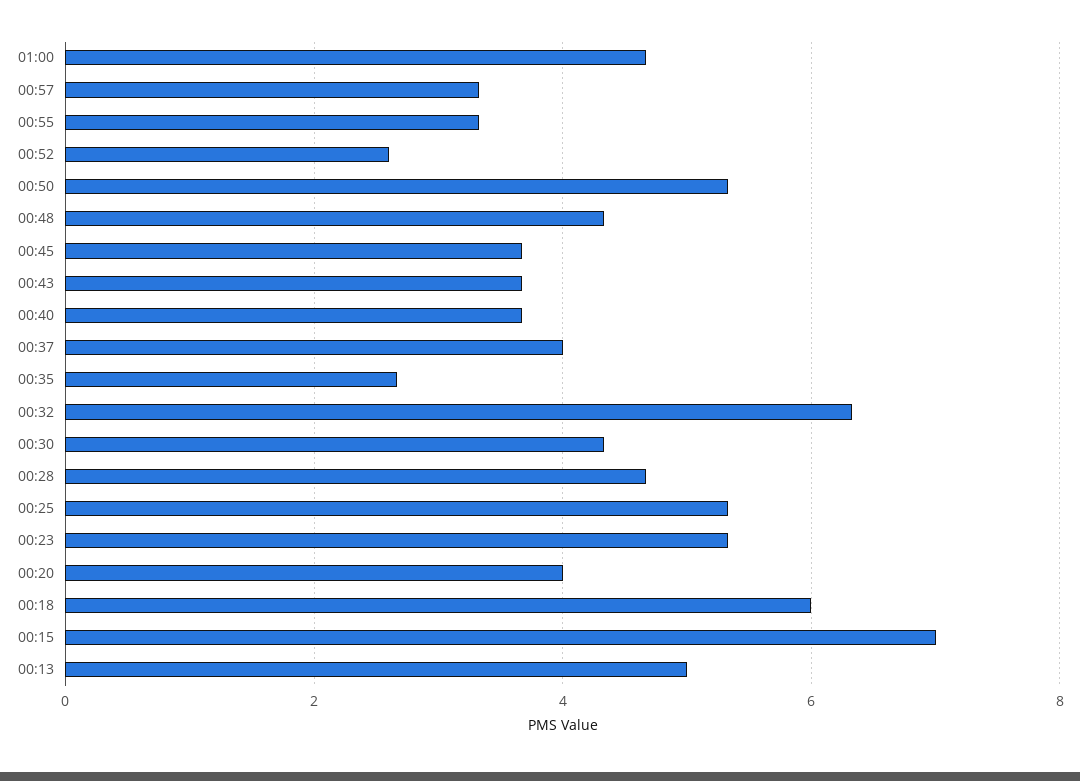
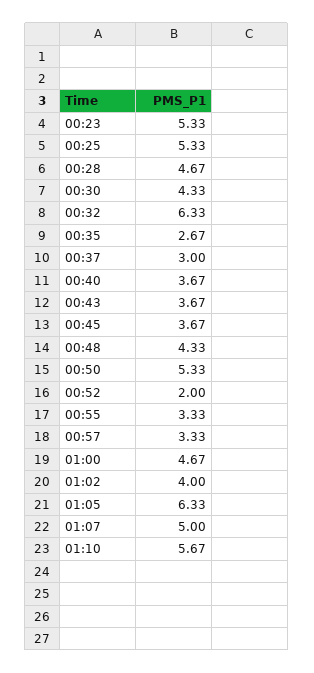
00:52: 2.6 -> 2
00:37: 4 -> 3
00:20: 4 -> none
00:18: 6 -> none
00:15: 7 -> none
00:13: 5 -> none
01:02: none -> 4
01:05: none -> 6.33
01:07: none -> 5
01:10: none -> 5.67

